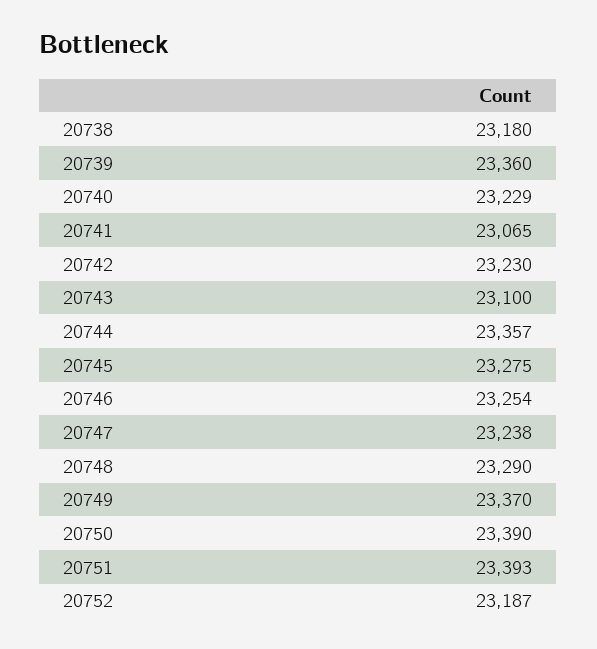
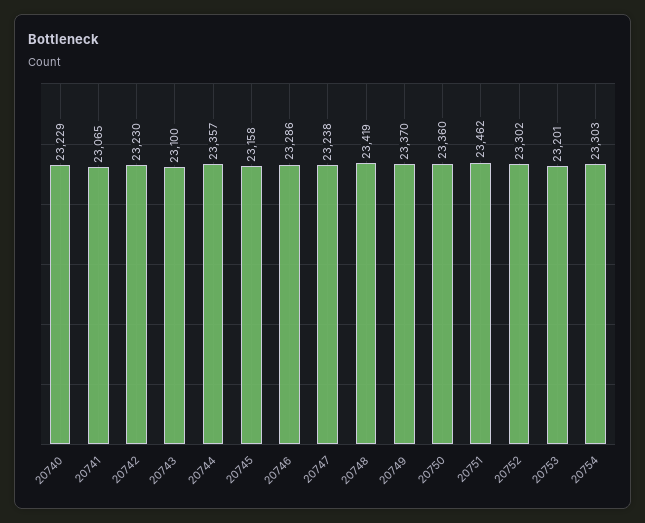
20738: 23180 -> none
20739: 23360 -> none
20745: 23275 -> 23158
20746: 23254 -> 23286
20748: 23290 -> 23419
20750: 23390 -> 23360
20751: 23393 -> 23462
20752: 23187 -> 23302
20753: none -> 23201
20754: none -> 23303

